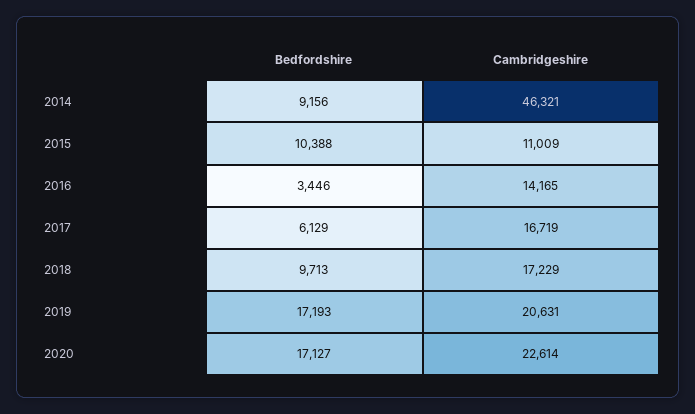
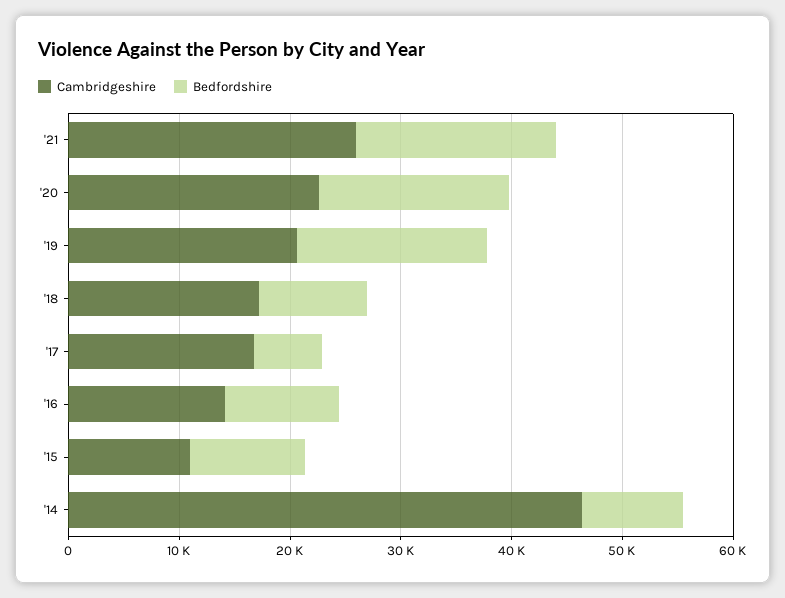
Bedfordshire, 2016: 3446 -> 10000
Cambridgeshire, '21: none -> 26000
Bedfordshire, '21: none -> 18000

